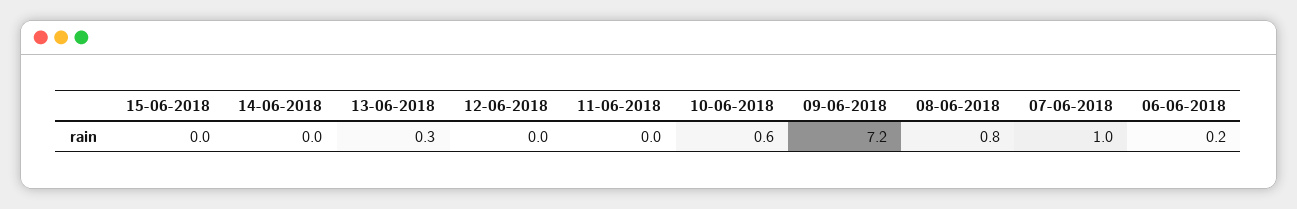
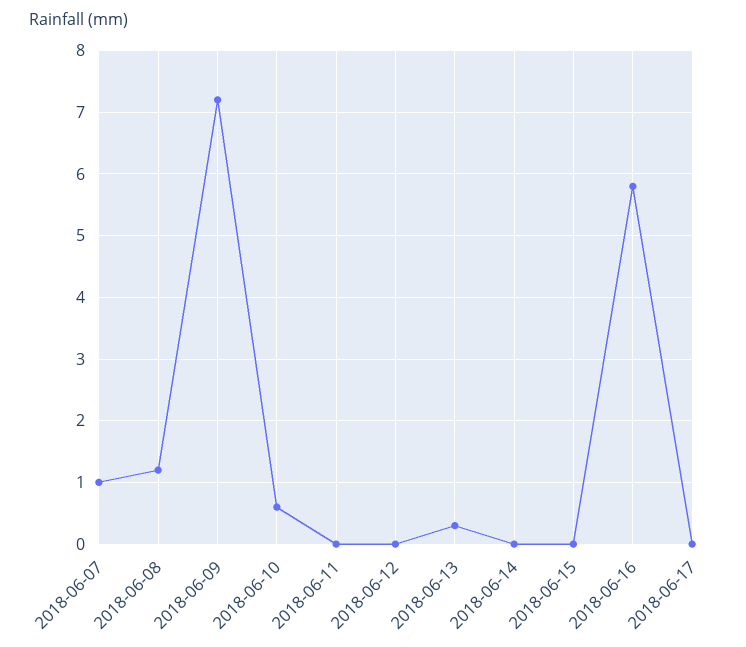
08-06-2018: 0.8 -> 1.2
06-06-2018: 0.2 -> none
2018-06-16: none -> 5.8
2018-06-17: none -> 0

